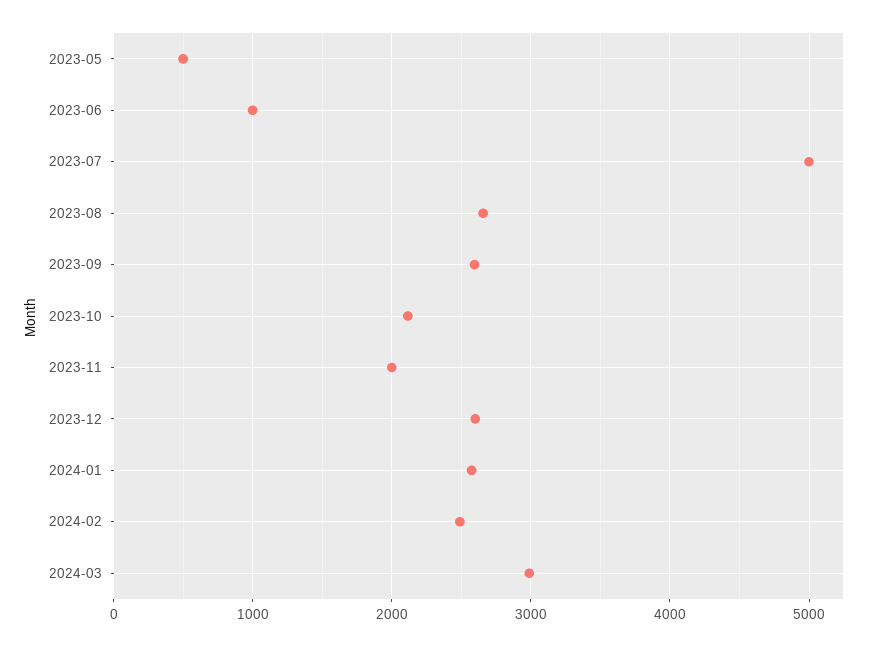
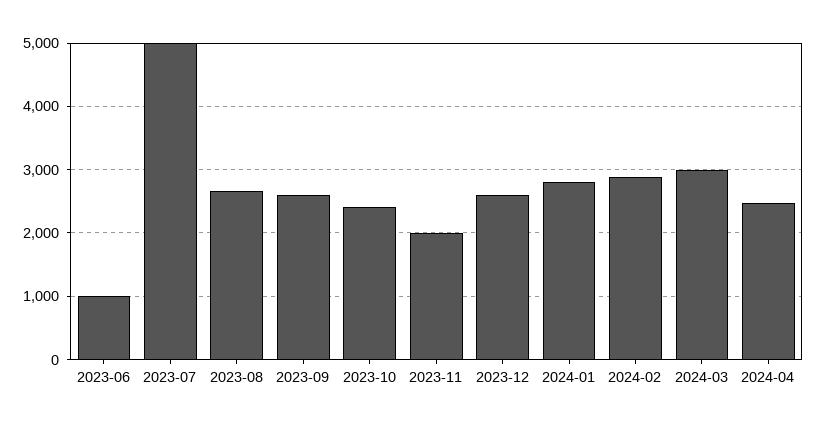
2023-05: 500 -> none
2023-10: 2100 -> 2400
2024-01: 2600 -> 2800
2024-02: 2500 -> 2900
2024-04: none -> 2500

